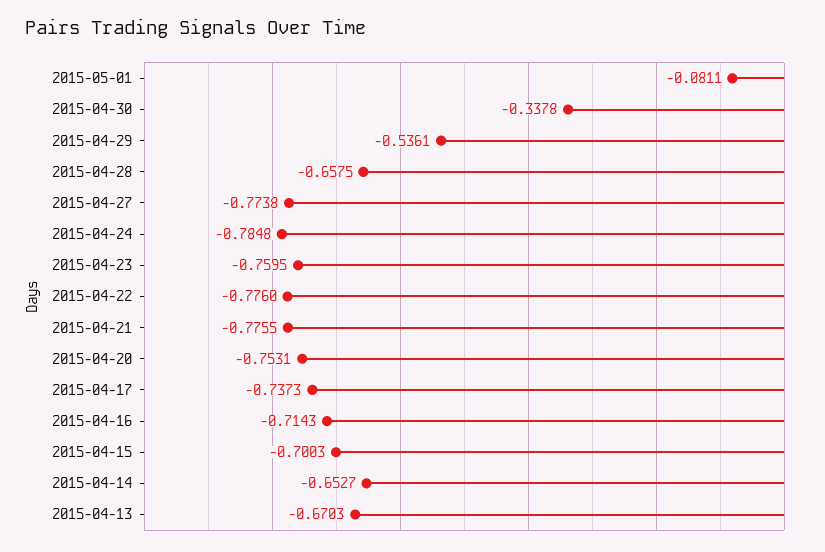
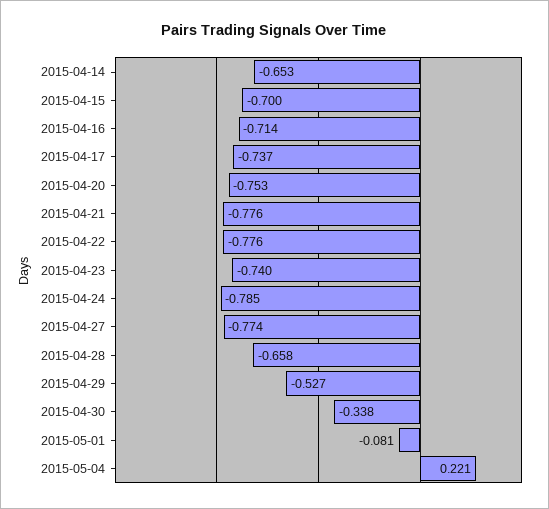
2015-04-29: -0.5361 -> -0.527
2015-04-23: -0.7595 -> -0.74
2015-04-13: -0.6703 -> none
2015-05-04: none -> 0.221

